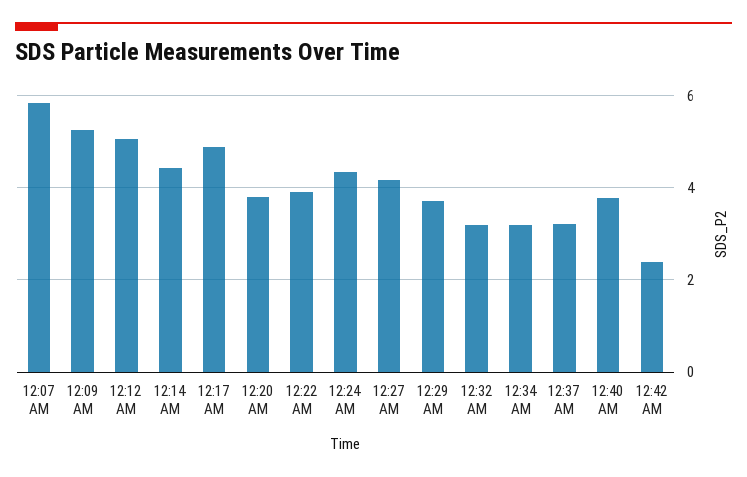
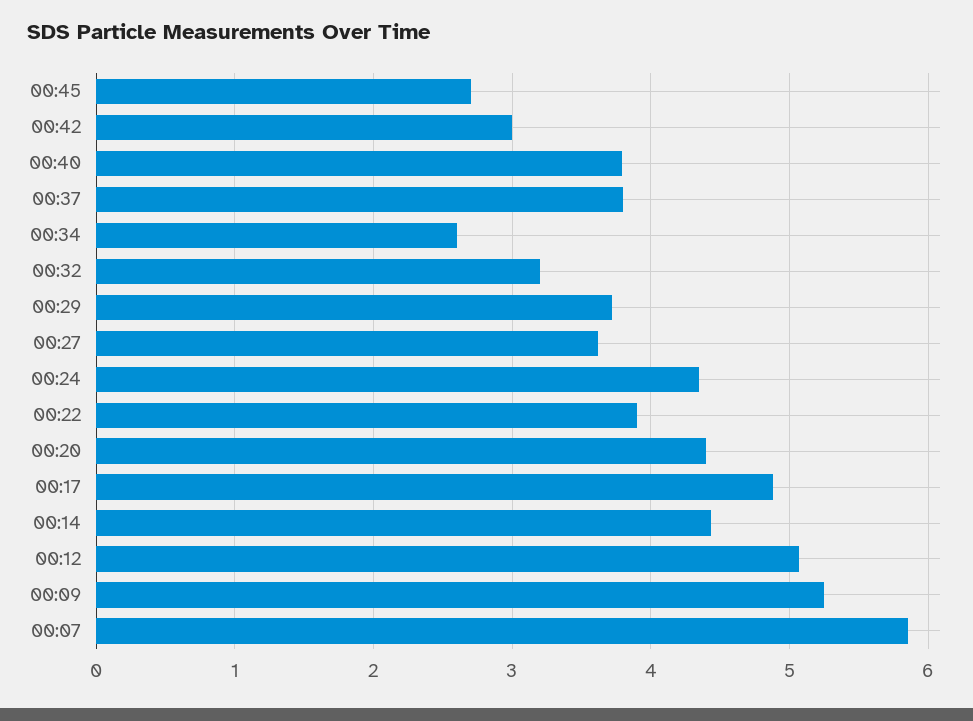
12:20 AM: 3.8 -> 4.4
12:27 AM: 4.2 -> 3.6
12:34 AM: 3.2 -> 2.6
12:37 AM: 3.2 -> 3.8
12:42 AM: 2.4 -> 3
00:45: none -> 2.7

